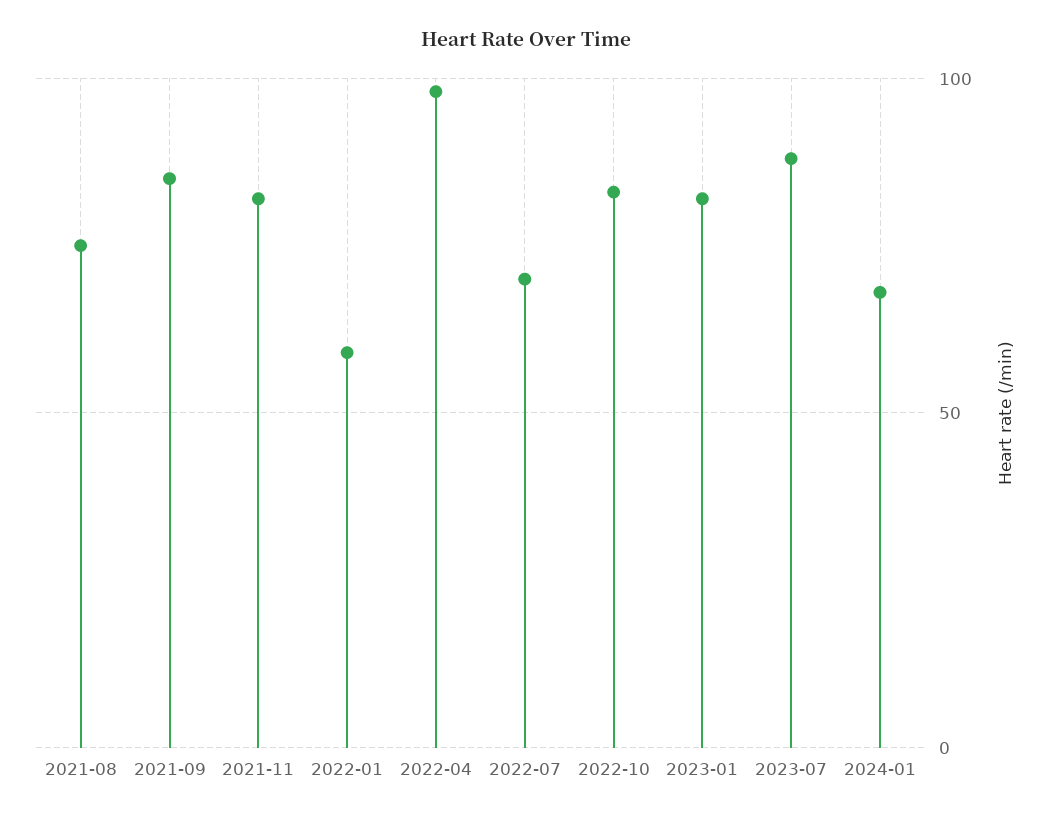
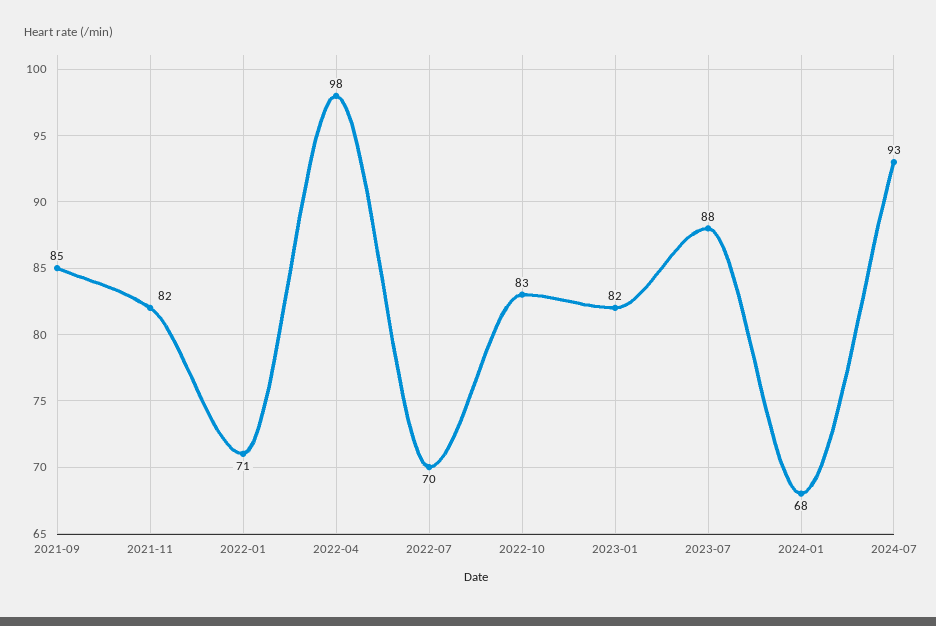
2021-08: 75 -> none
2022-01: 60 -> 71
2024-07: none -> 93

